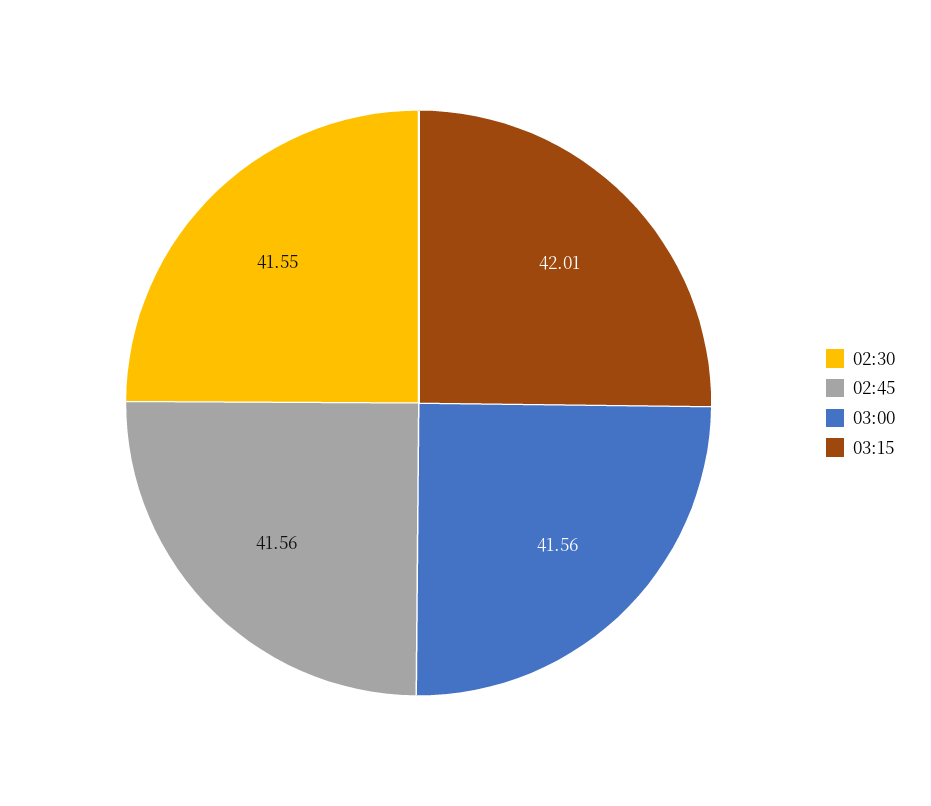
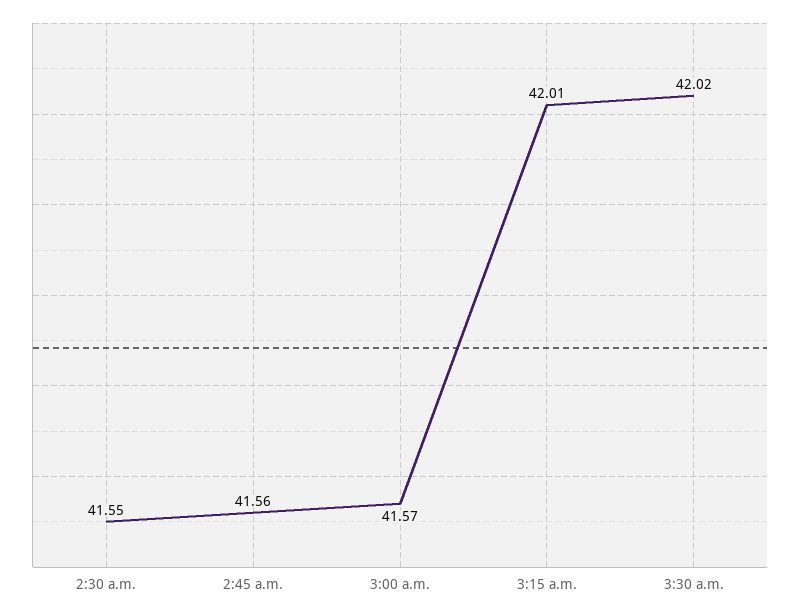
03:00: 41.56 -> 41.57
3:30 a.m.: none -> 42.02

